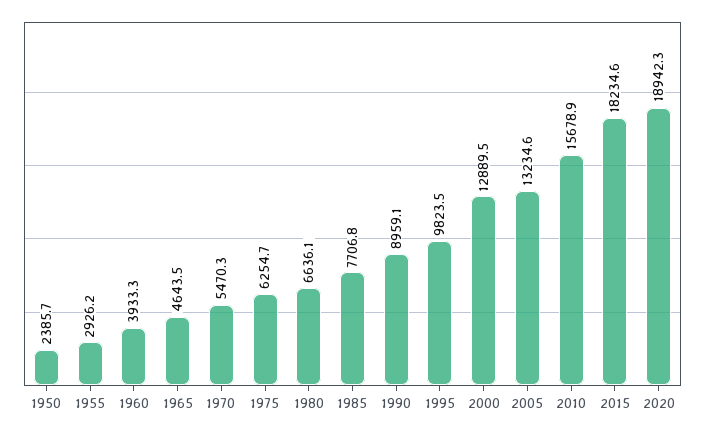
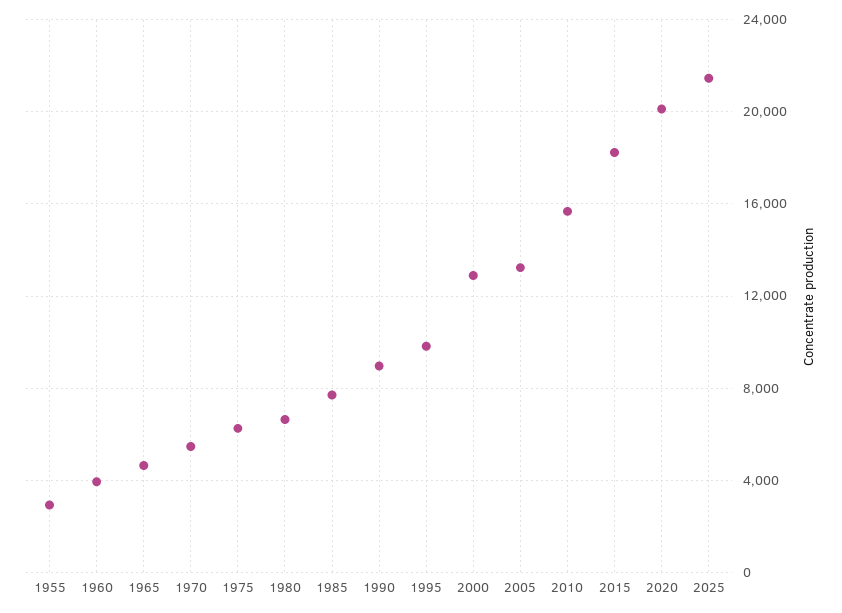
1950: 2385.7 -> none
2020: 18942.3 -> 20000
2025: none -> 21500

